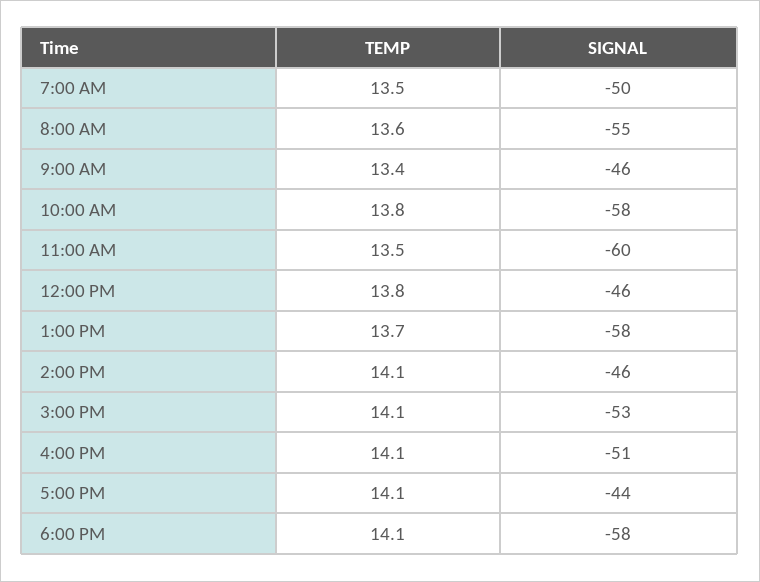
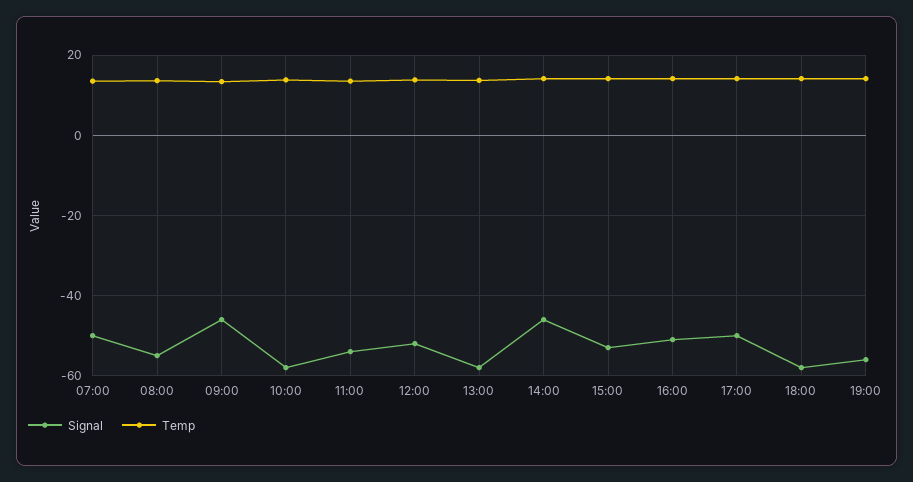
SIGNAL, 11:00 AM: -60 -> -54
SIGNAL, 12:00 PM: -46 -> -52
SIGNAL, 5:00 PM: -44 -> -50
SIGNAL, 19:00: none -> -56
TEMP, 19:00: none -> 14

